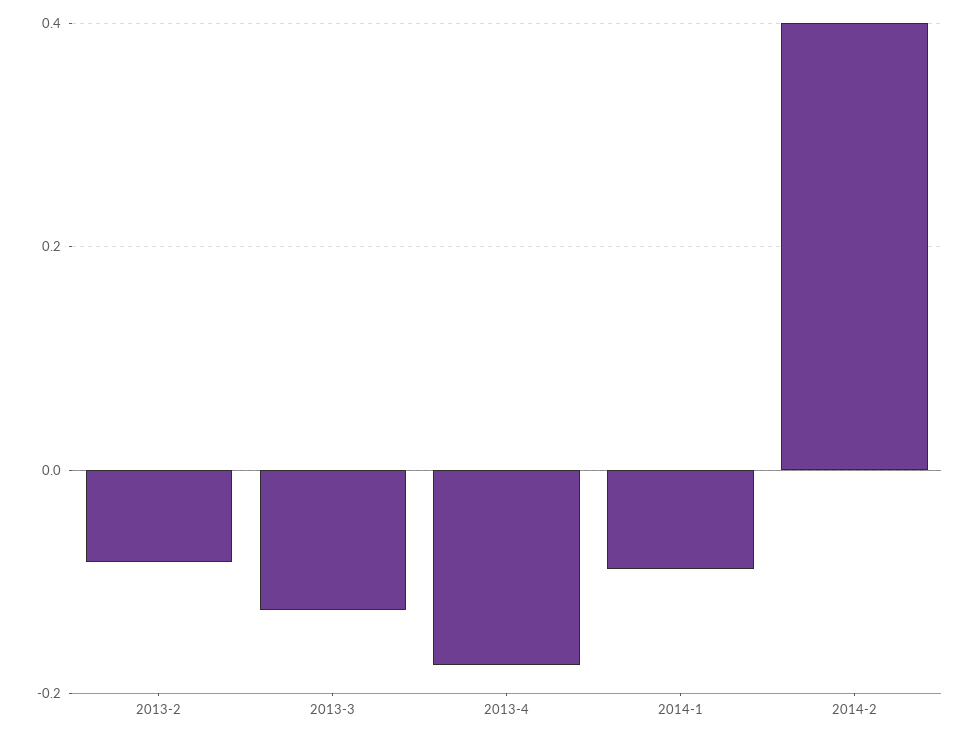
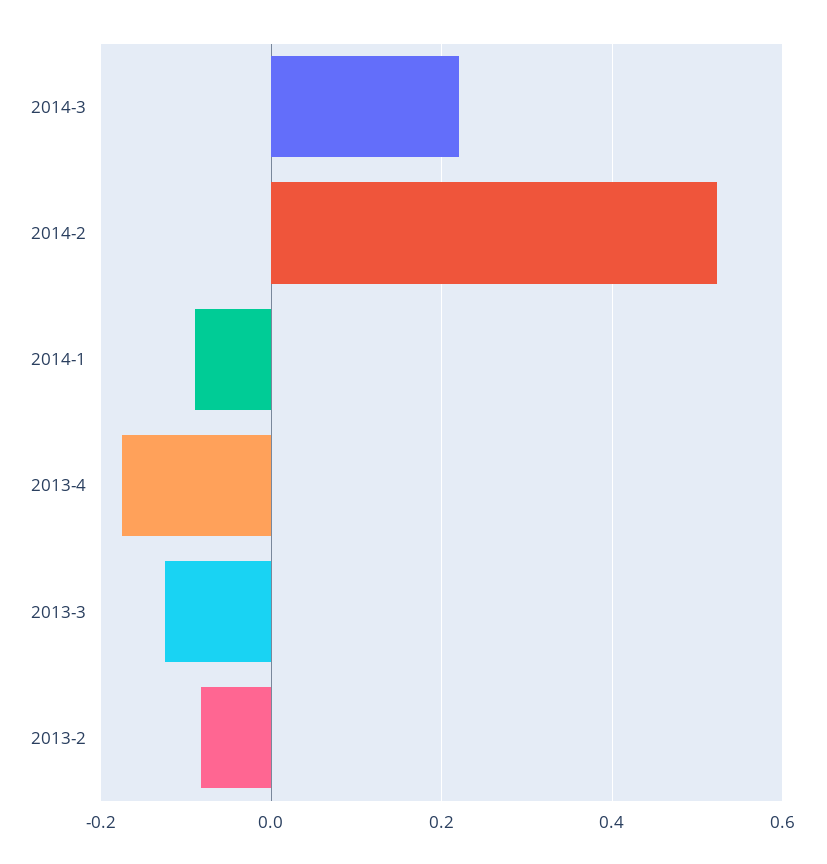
2014-2: 0.4 -> 0.52
2014-3: none -> 0.22

